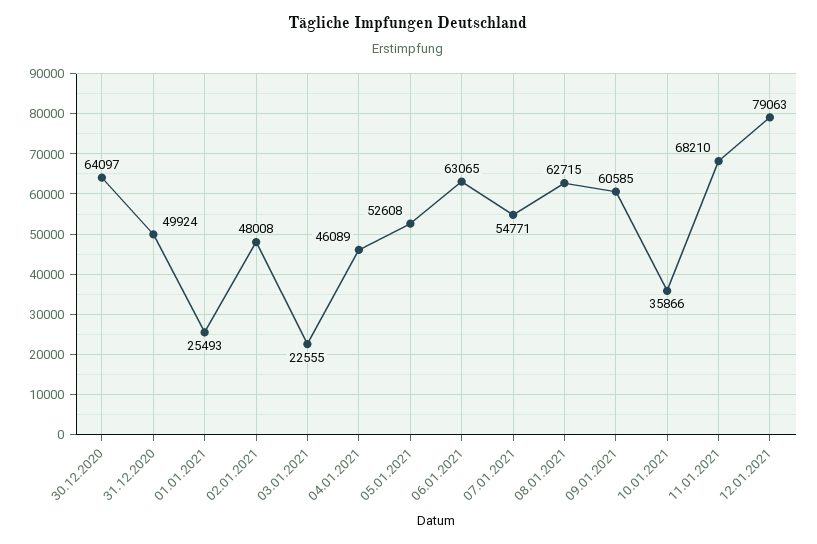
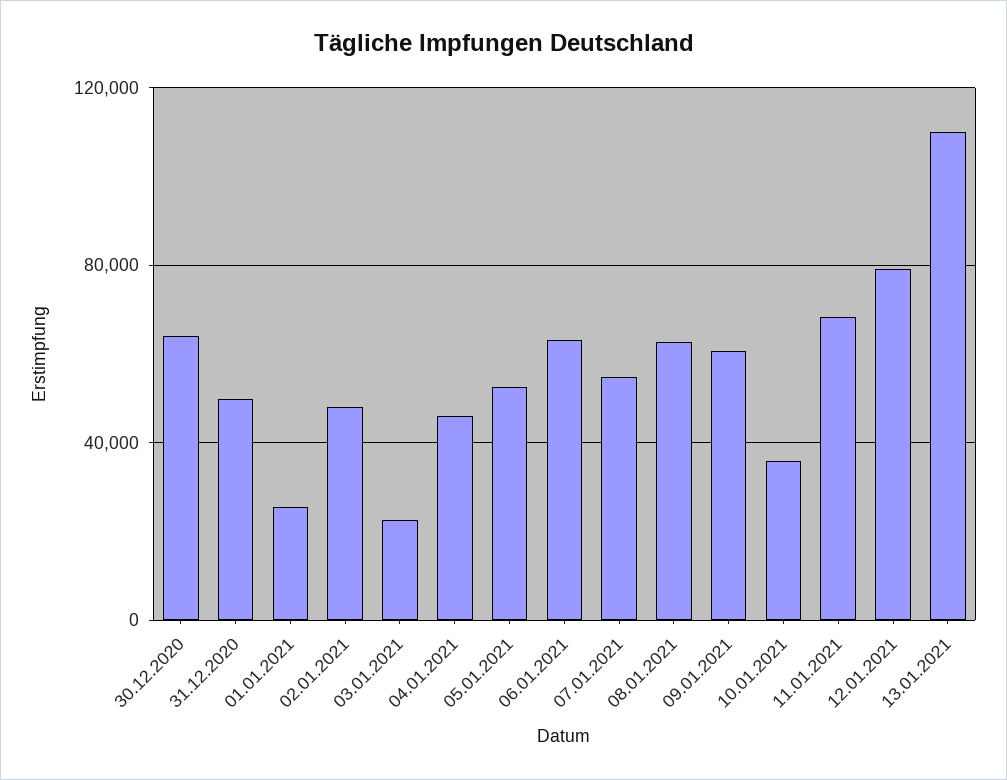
13.01.2021: none -> 110000

